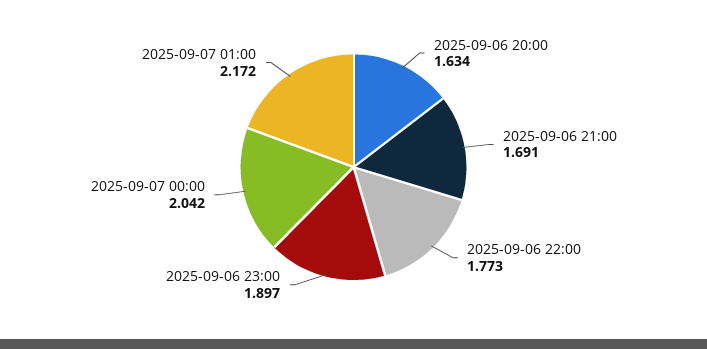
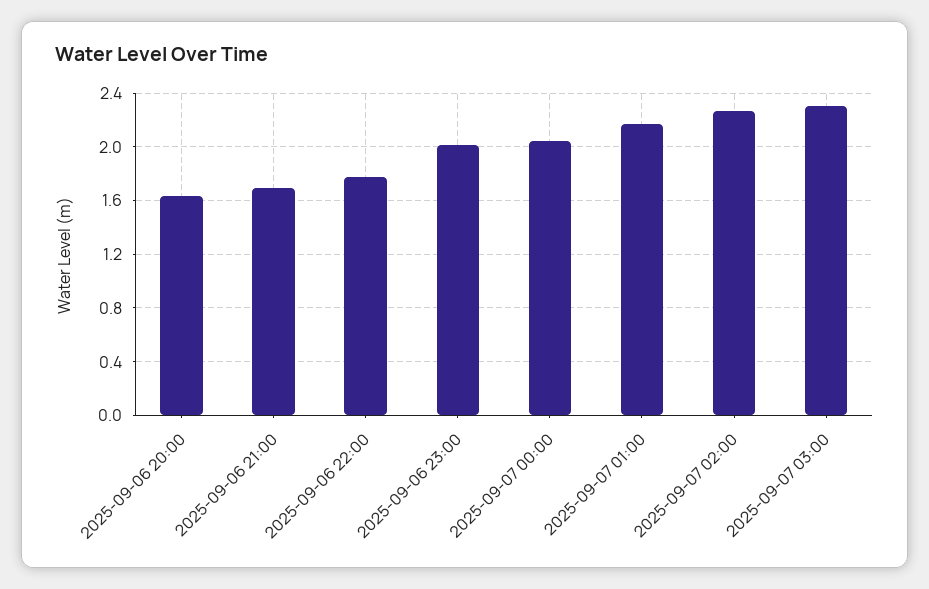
2025-09-06 23:00: 1.897 -> 2
2025-09-07 02:00: none -> 2.25
2025-09-07 03:00: none -> 2.3

